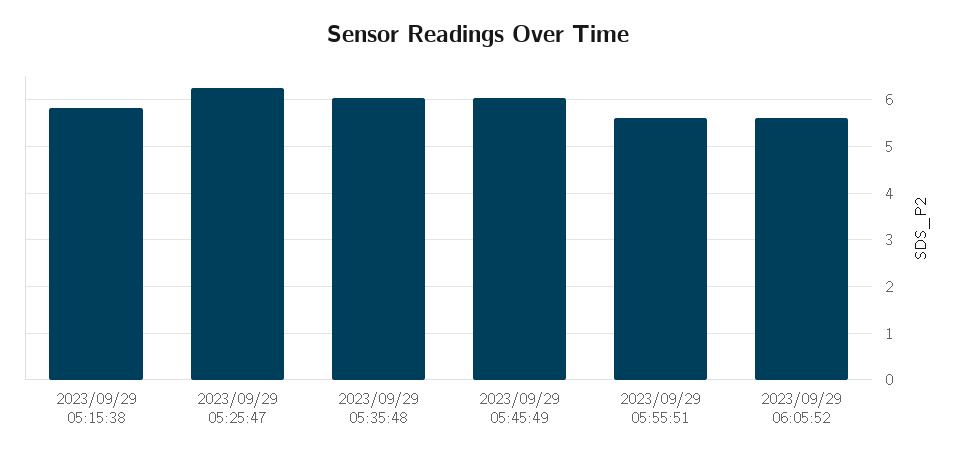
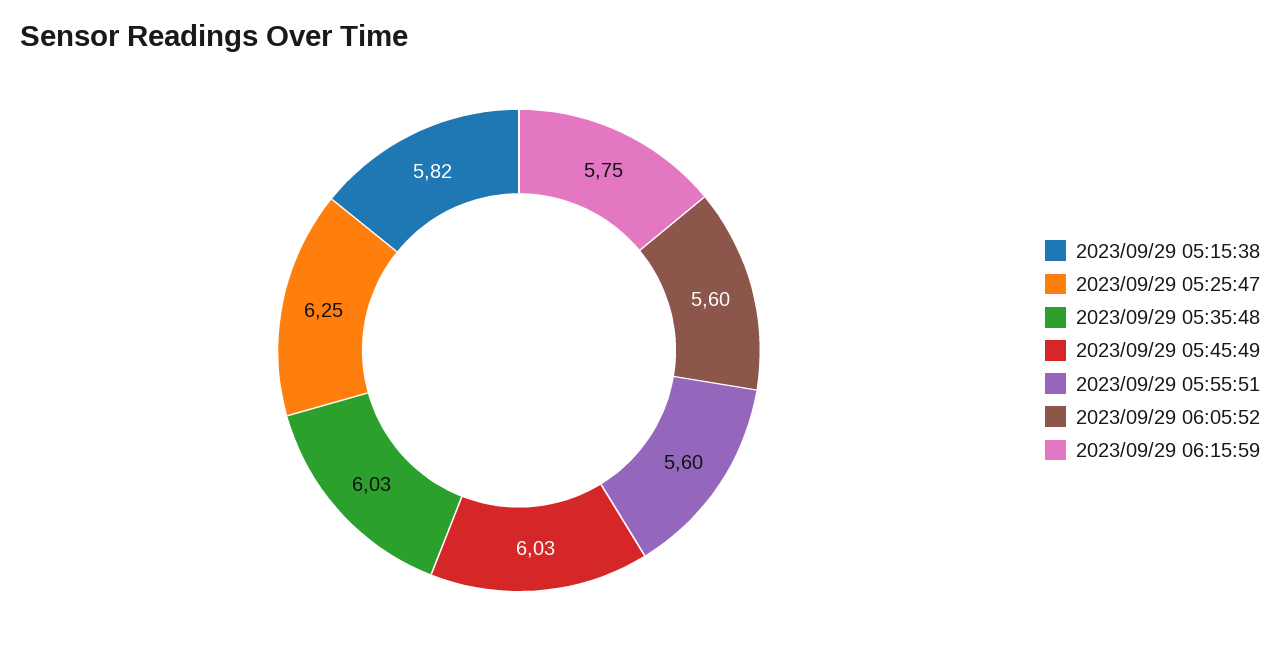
2023/09/29 06:15:59: none -> 5.75

